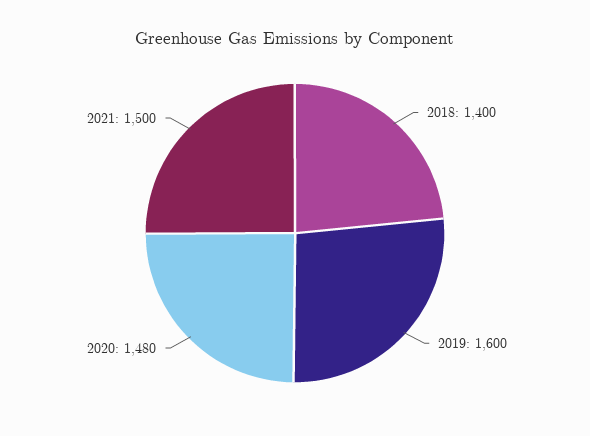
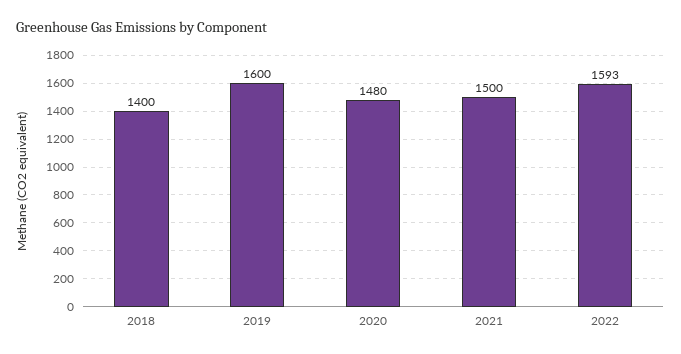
2022: none -> 1593

